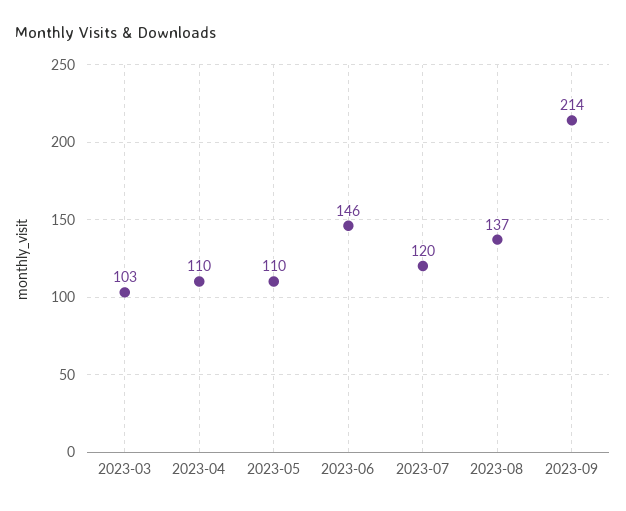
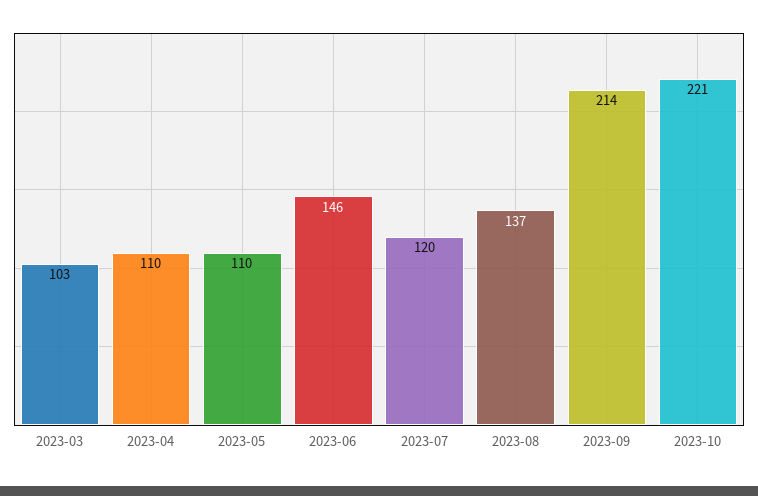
2023-10: none -> 221

